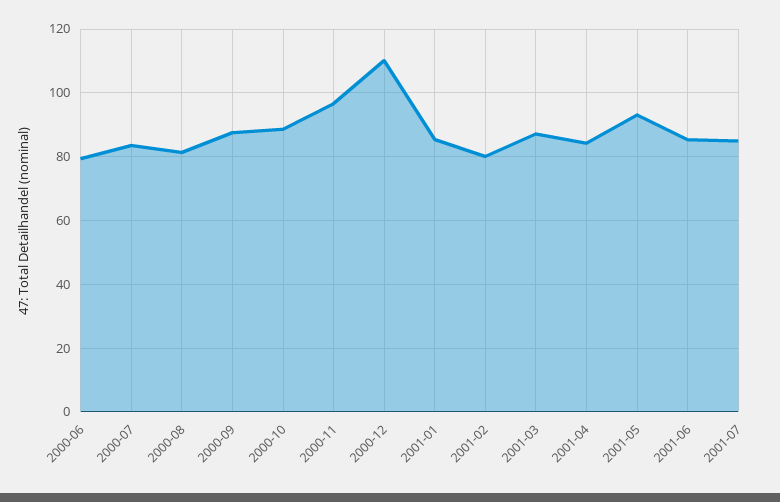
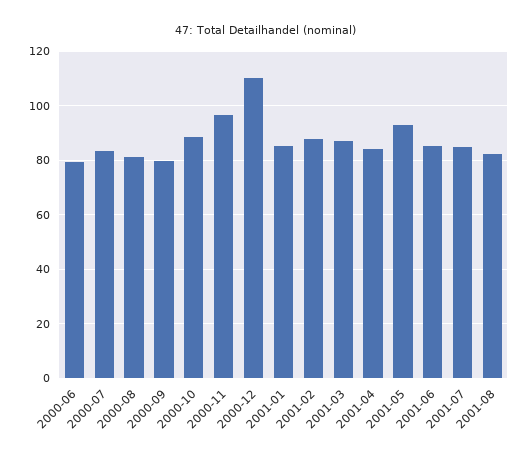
2000-09: 88 -> 80
2001-02: 80 -> 87.5
2001-08: none -> 82.5

